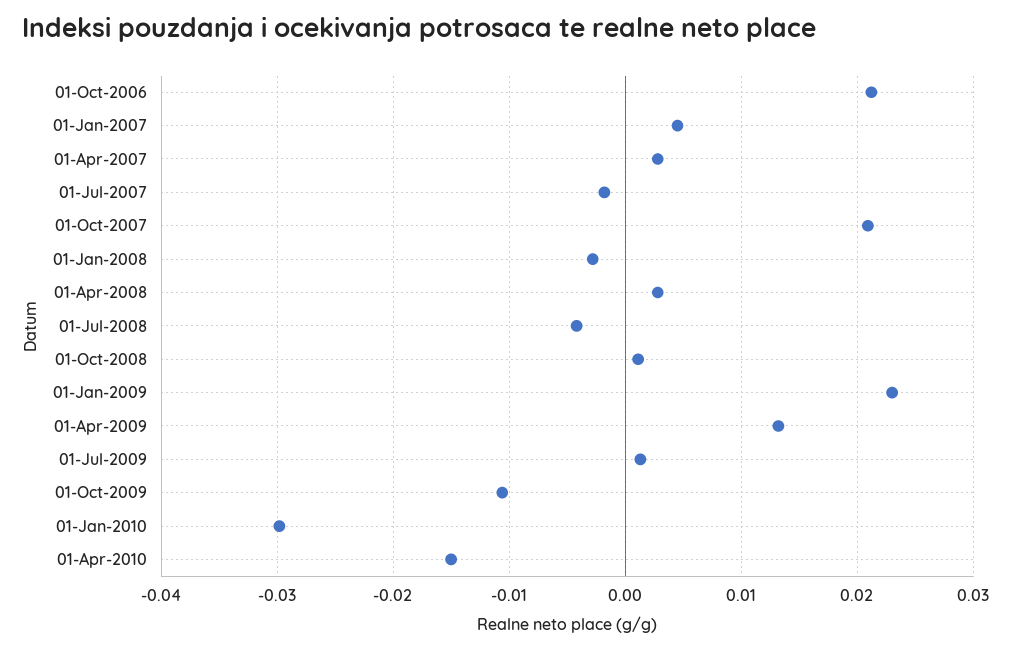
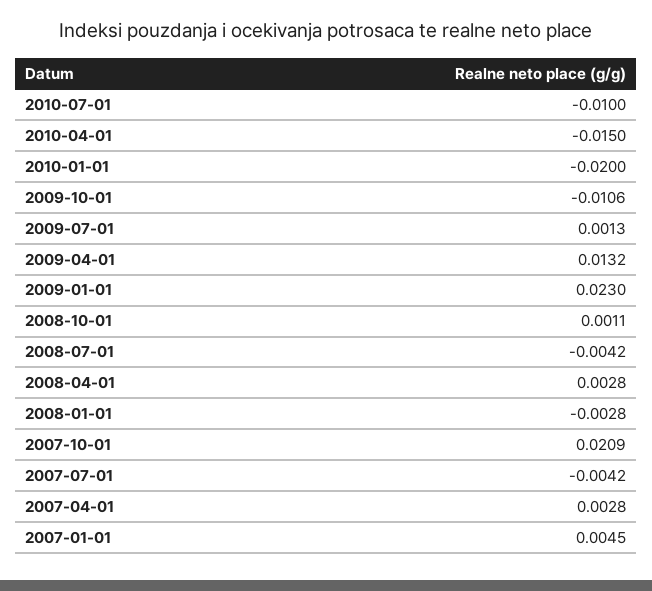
01-Oct-2006: 0.021 -> none
01-Jul-2007: -0.002 -> -0.0042
01-Jan-2010: -0.03 -> -0.02
2010-07-01: none -> -0.01

